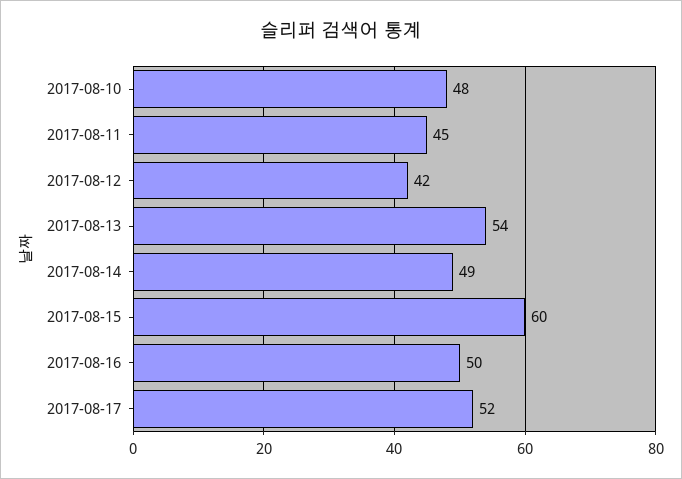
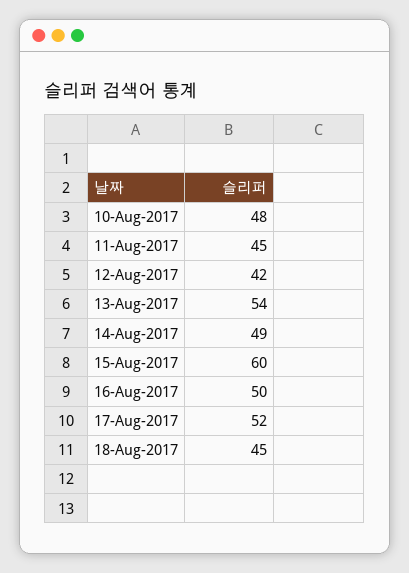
18-Aug-2017: none -> 45

